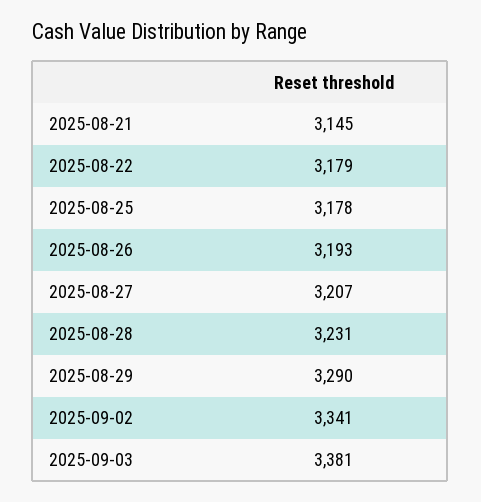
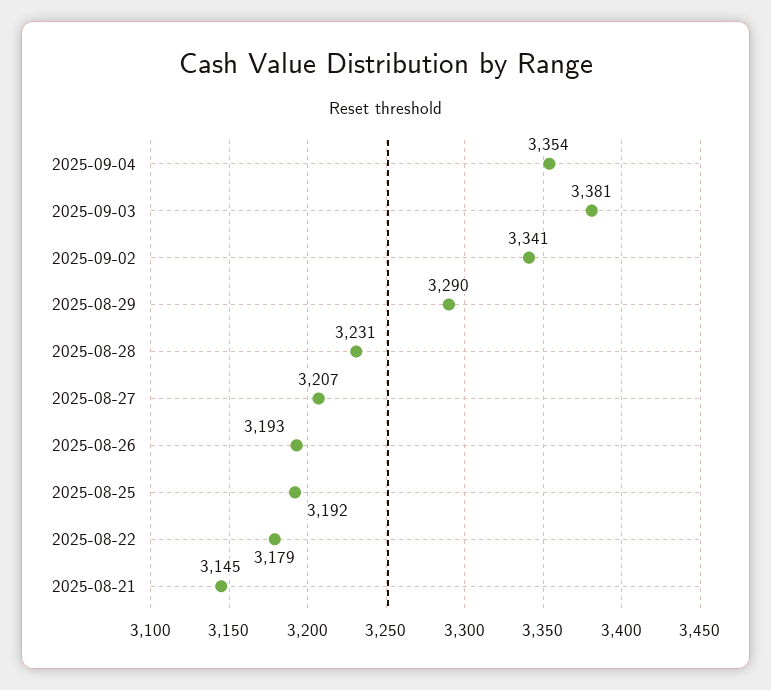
2025-08-25: 3178 -> 3192
2025-09-04: none -> 3354

